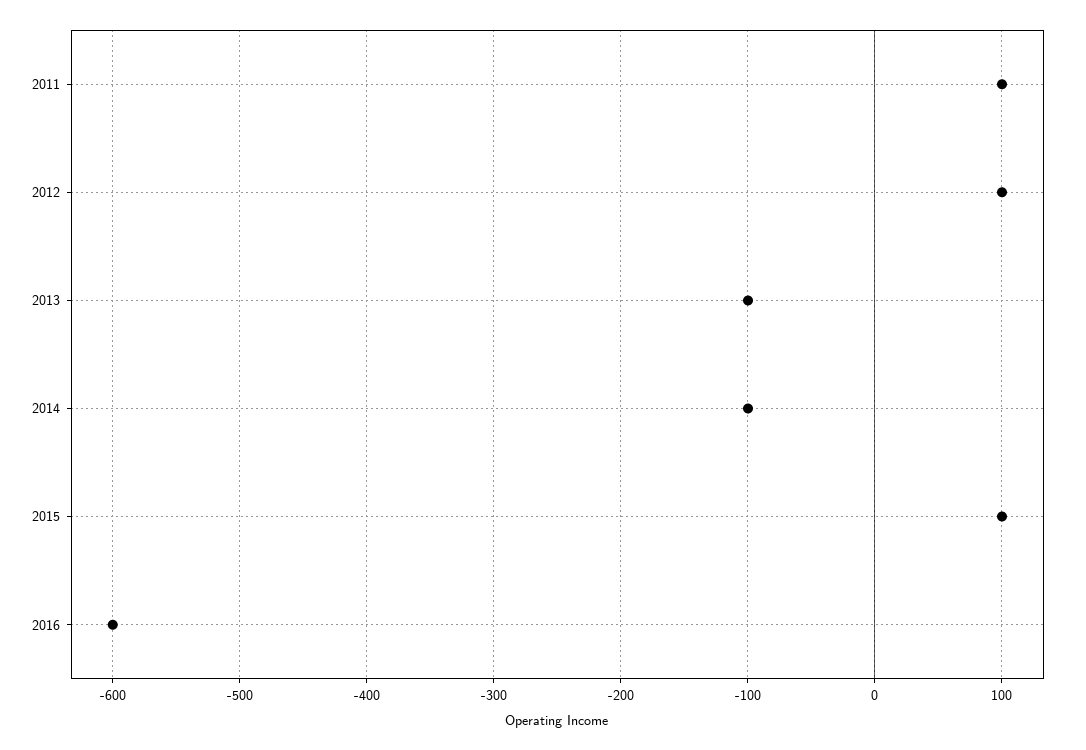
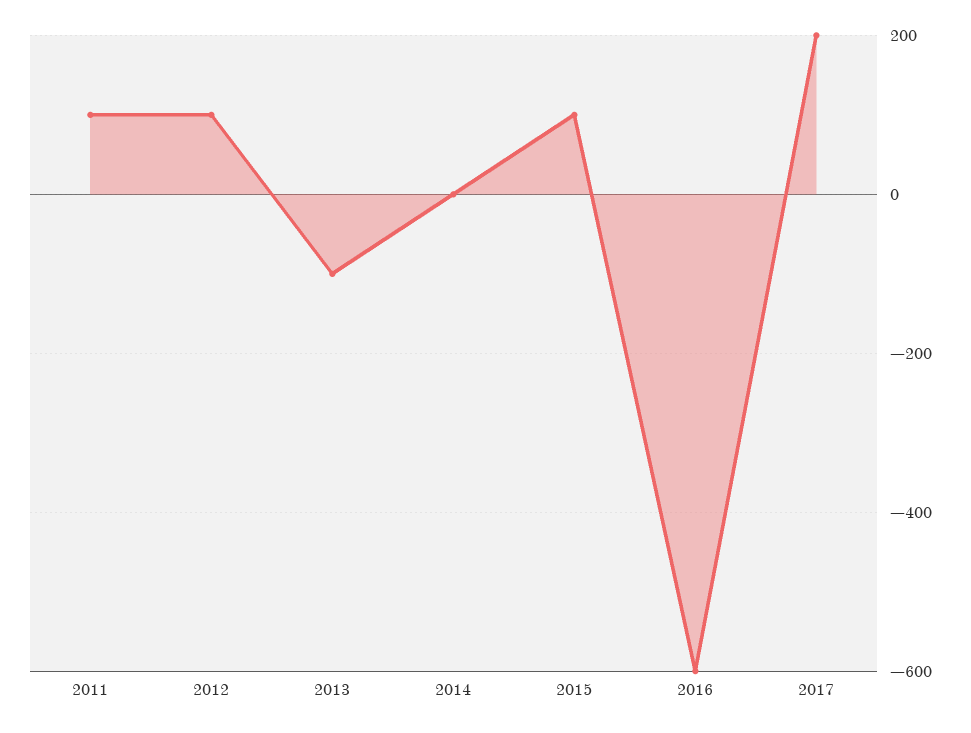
2014: -100 -> 0
2017: none -> 200

